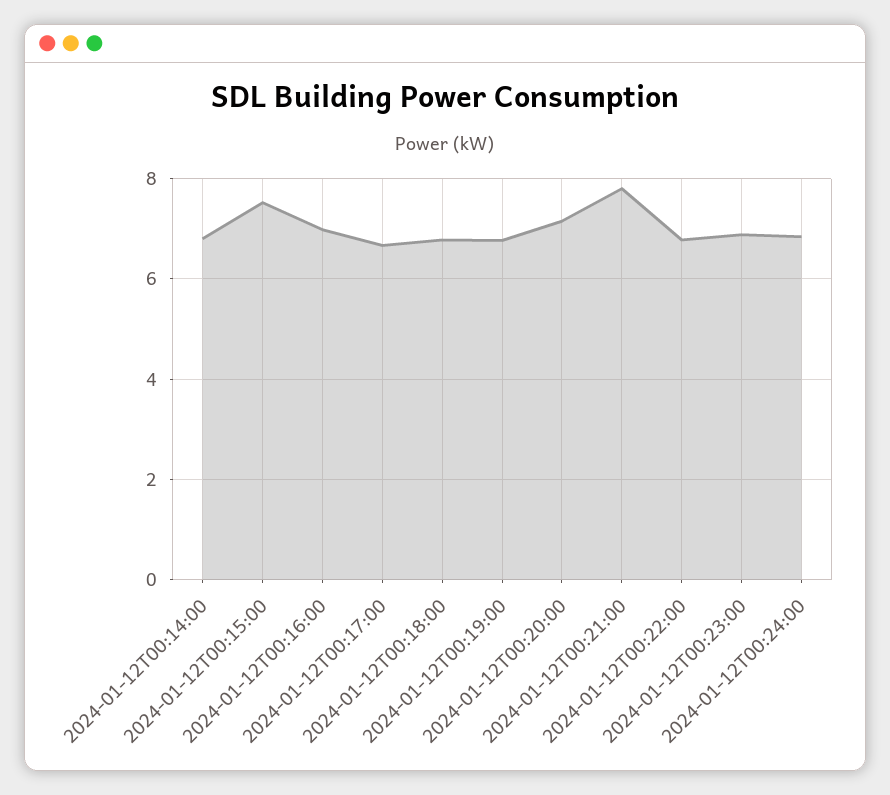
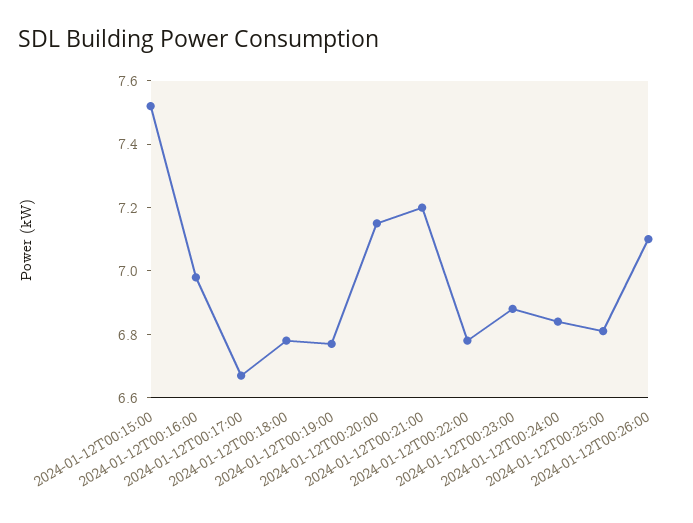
2024-01-12T00:14:00: 6.8 -> none
2024-01-12T00:21:00: 7.8 -> 7.2
2024-01-12T00:25:00: none -> 6.8
2024-01-12T00:26:00: none -> 7.1

